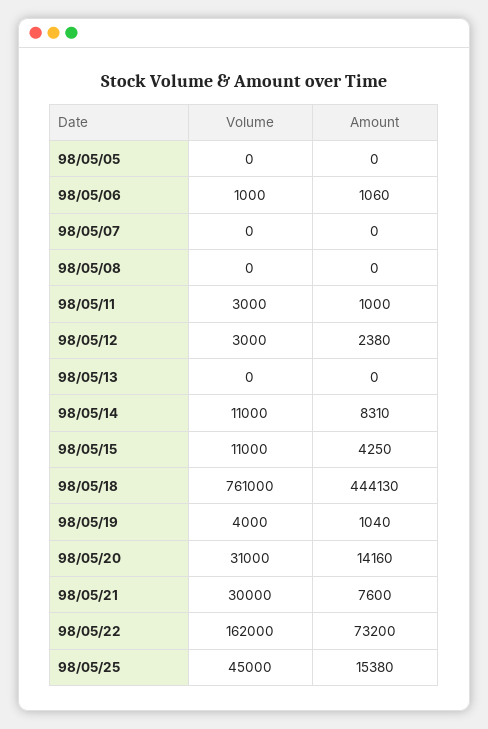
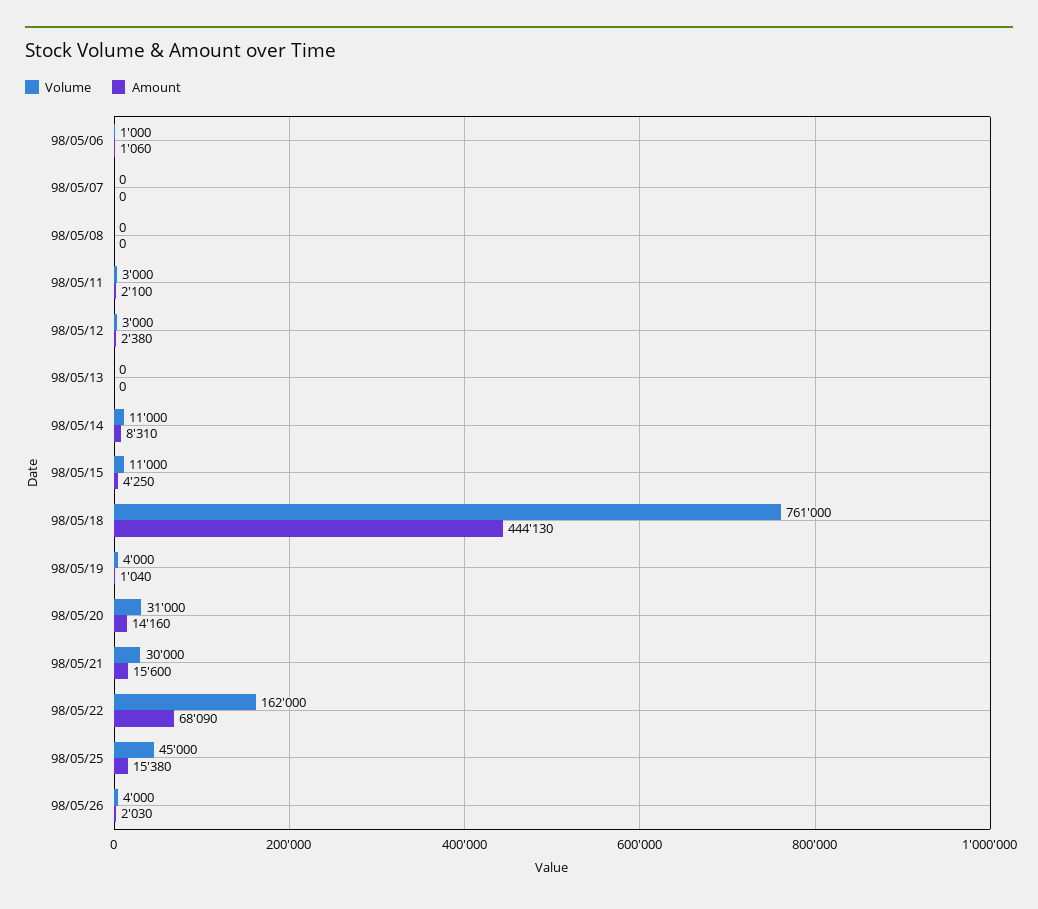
Volume, 98/05/05: 0 -> none
Amount, 98/05/05: 0 -> none
Amount, 98/05/11: 1000 -> 2100
Amount, 98/05/21: 7600 -> 15600
Amount, 98/05/22: 73200 -> 68090
Volume, 98/05/26: none -> 4000
Amount, 98/05/26: none -> 2030

